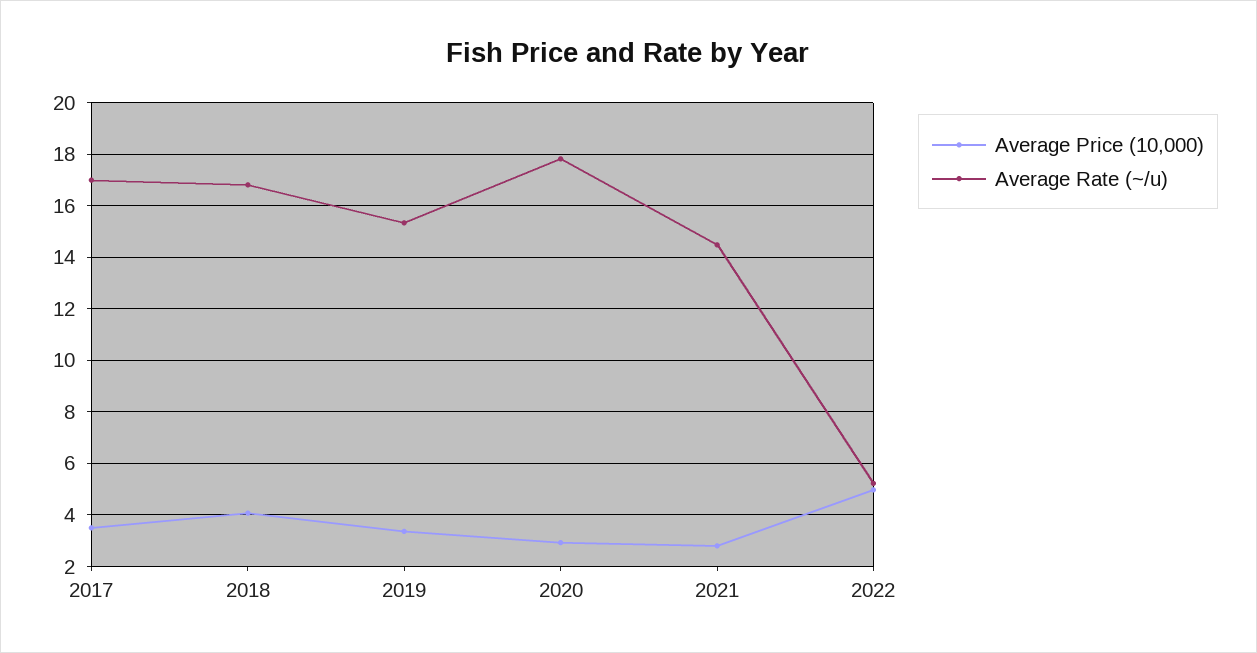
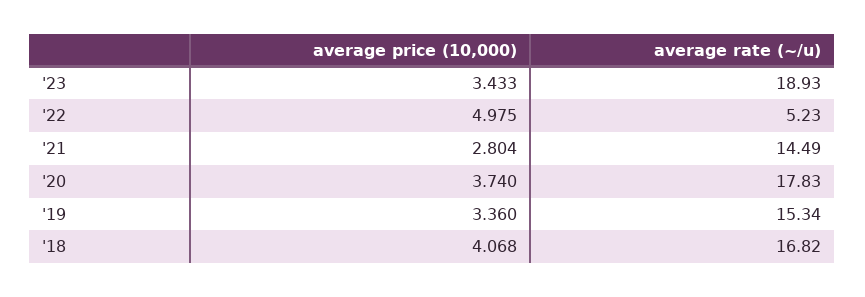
Average Price (10,000), 2017: 3.5 -> none
Average Rate (~/u), 2017: 17 -> none
Average Price (10,000), 2020: 3 -> 3.74
Average Price (10,000), '23: none -> 3.433
Average Rate (~/u), '23: none -> 18.93

